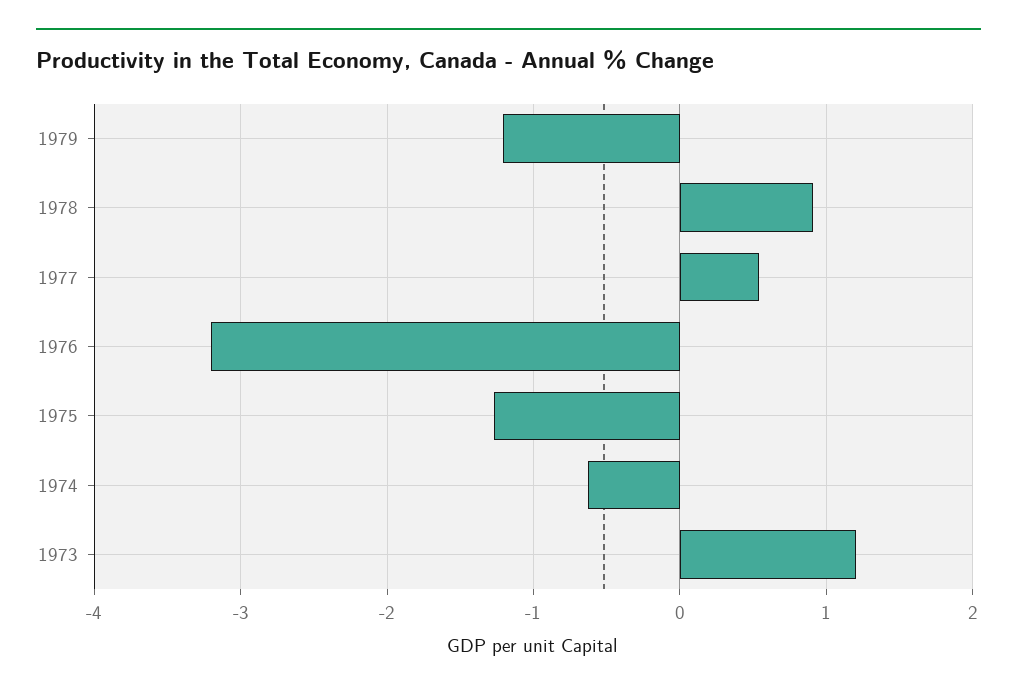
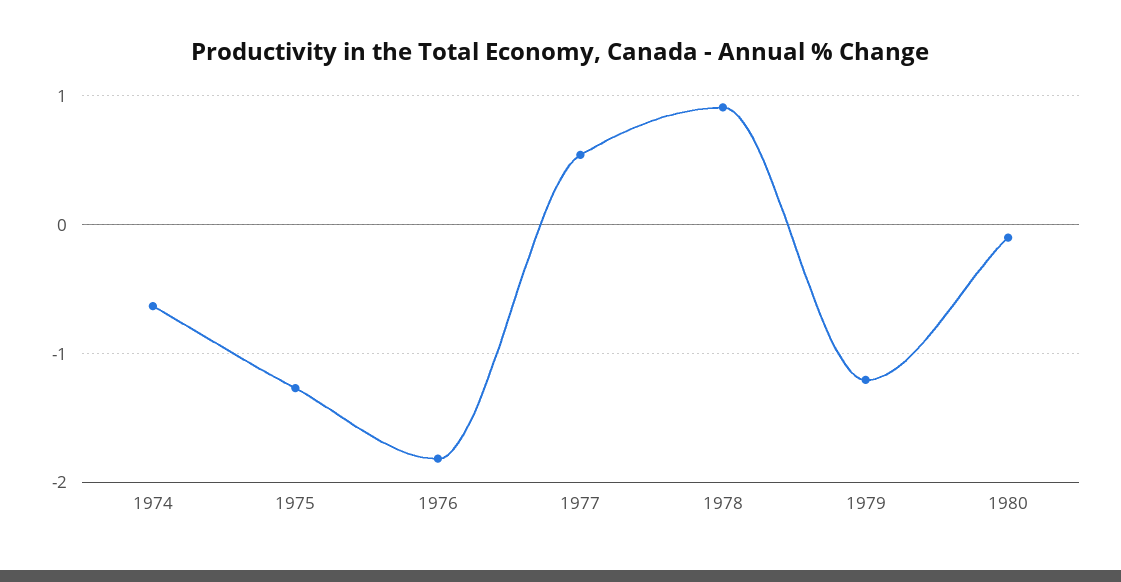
1976: -3.2 -> -1.8
1973: 1.2 -> none
1980: none -> -0.1

